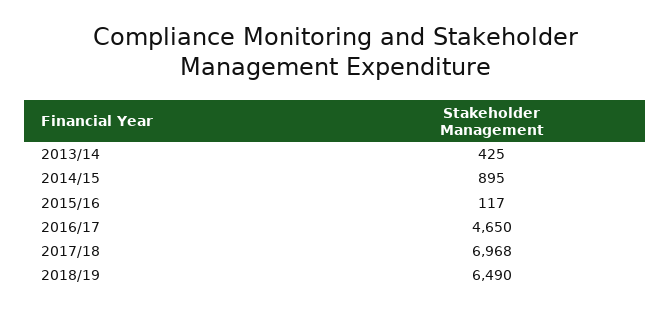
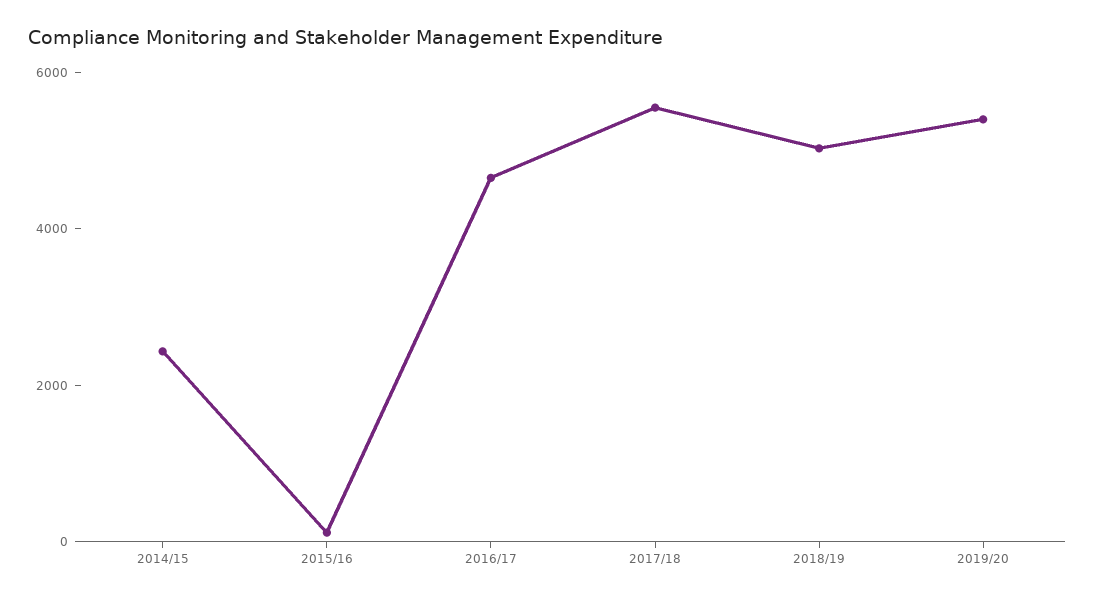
2013/14: 425 -> none
2014/15: 895 -> 2500
2017/18: 6968 -> 5500
2018/19: 6490 -> 5000
2019/20: none -> 5500

